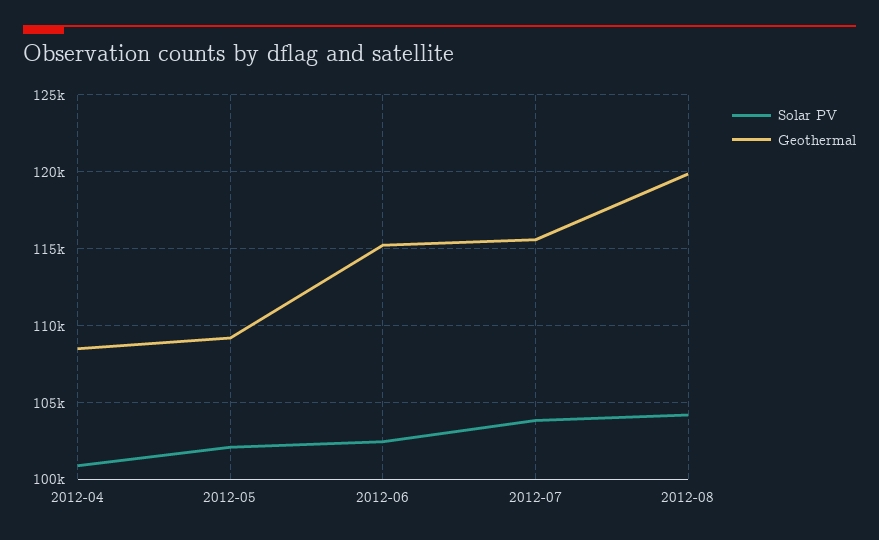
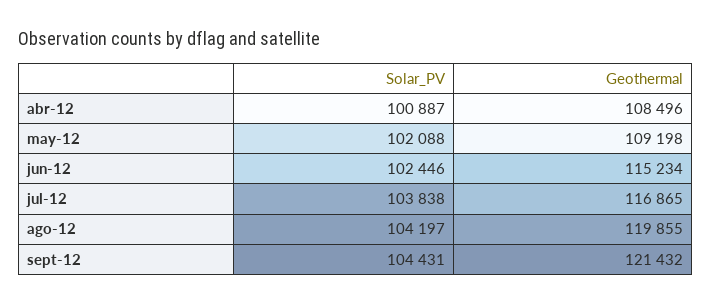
Geothermal, 2012-07: 115500 -> 116865
Solar PV, sept-12: none -> 104431
Geothermal, sept-12: none -> 121432

